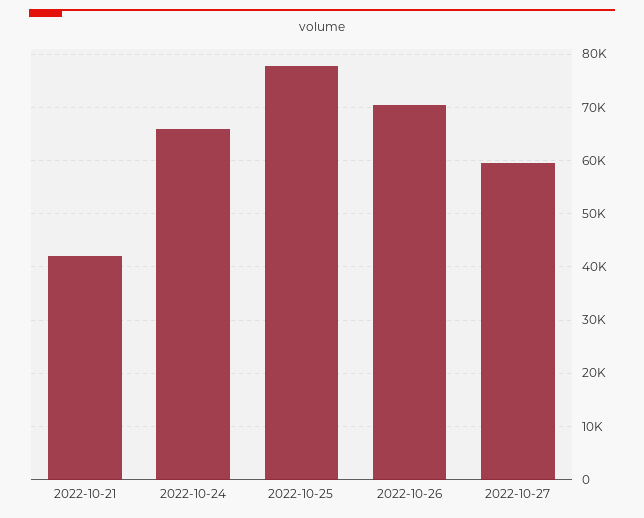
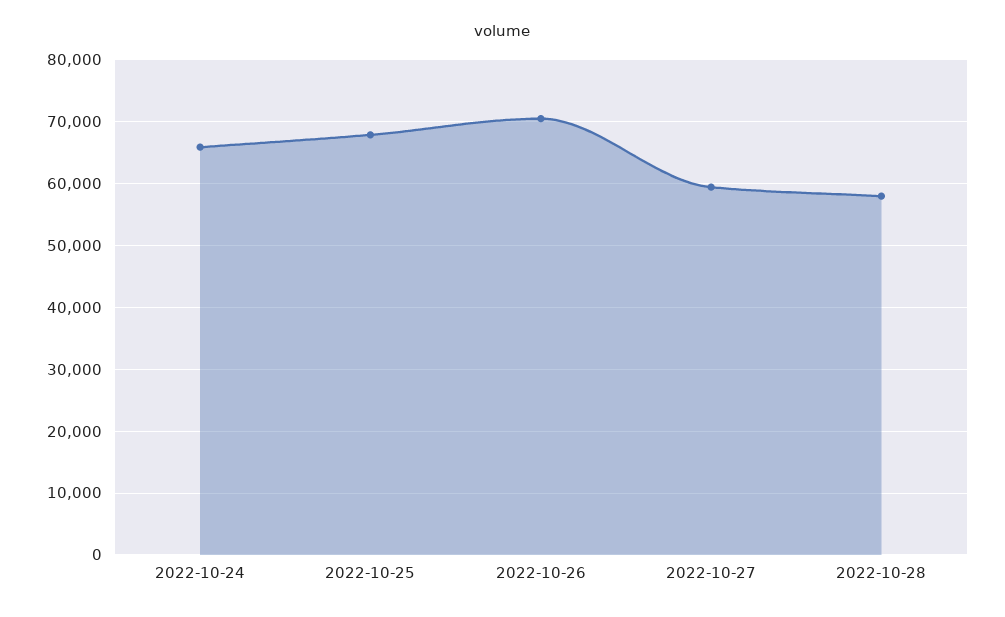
2022-10-21: 42000 -> none
2022-10-25: 78000 -> 68000
2022-10-28: none -> 58000

